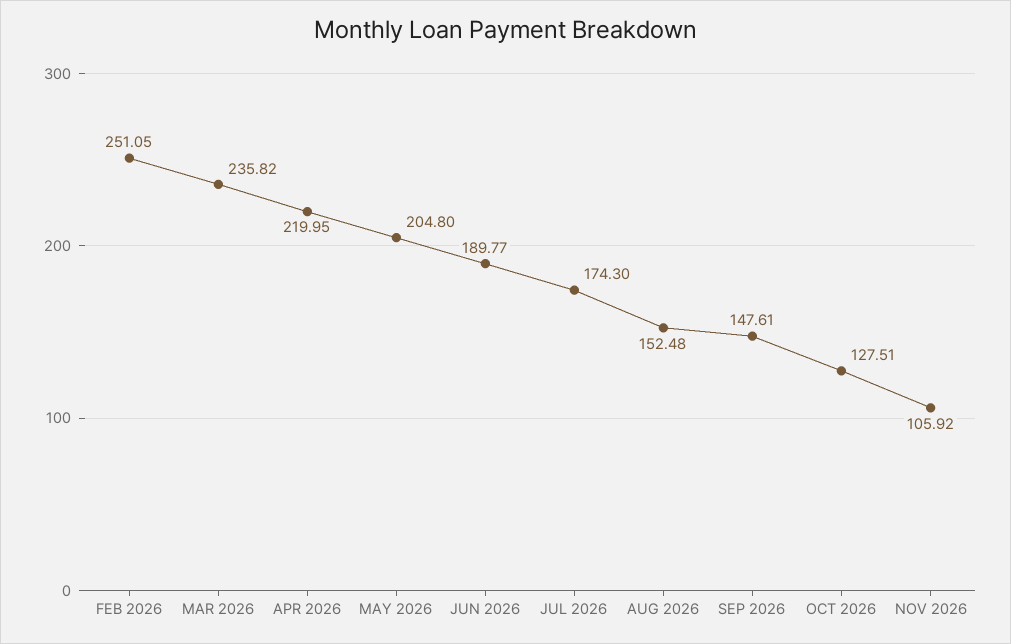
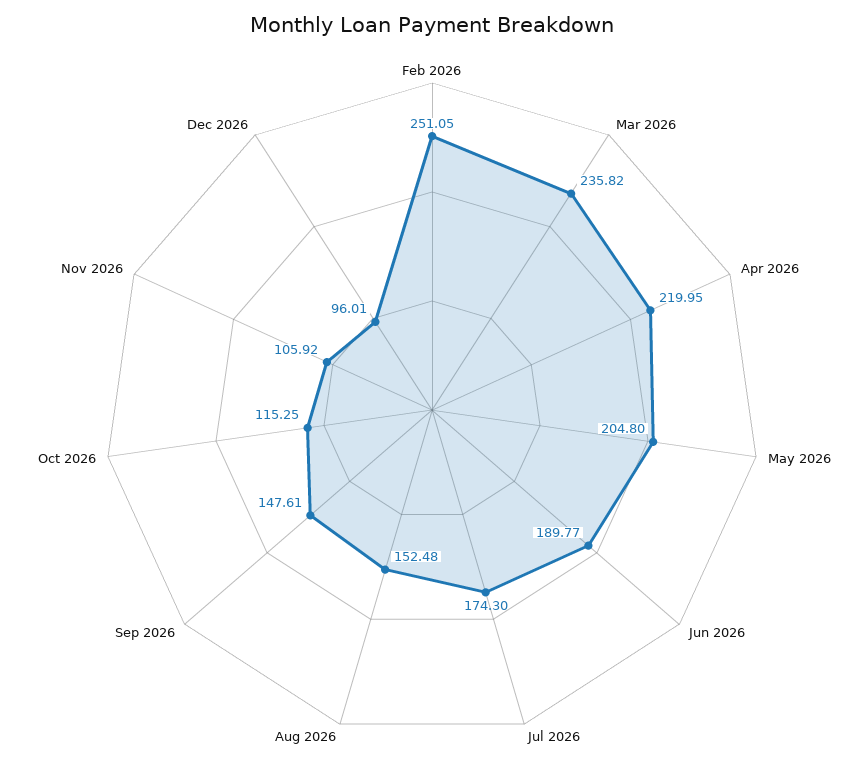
OCT 2026: 127.51 -> 115.25
Dec 2026: none -> 96.01

